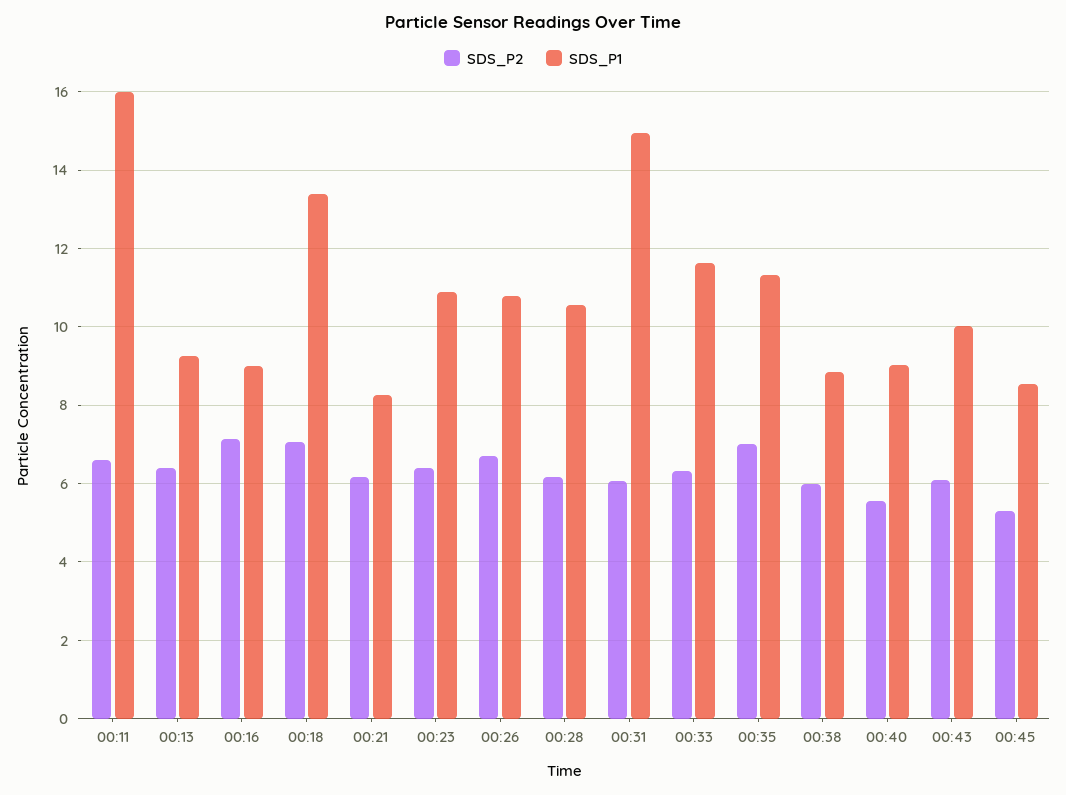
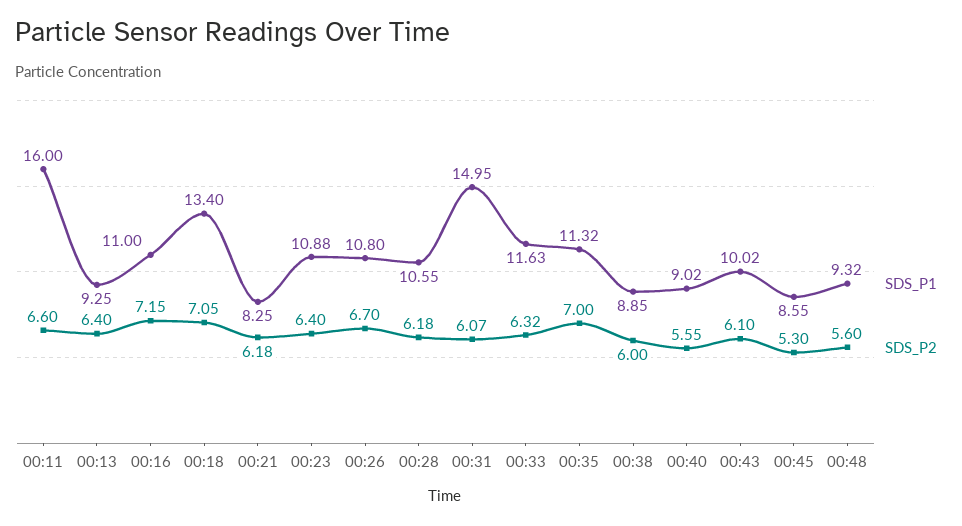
SDS_P1, 00:16: 9 -> 11
SDS_P1, 00:48: none -> 9.32
SDS_P2, 00:48: none -> 5.6

